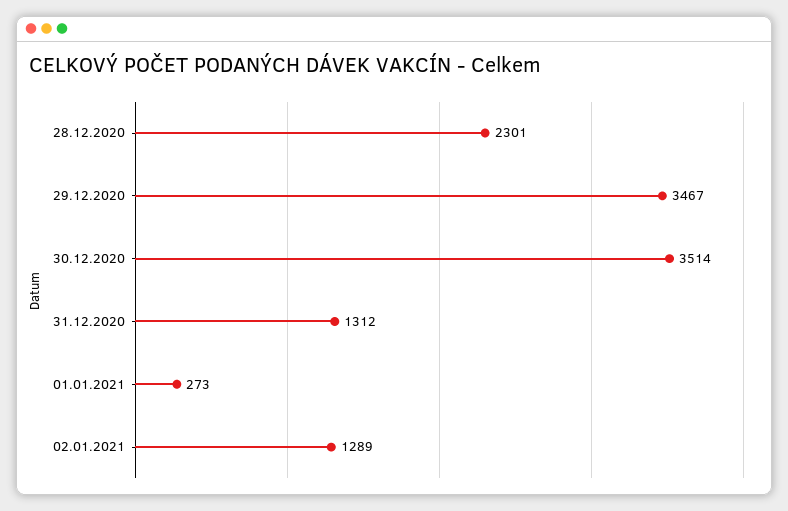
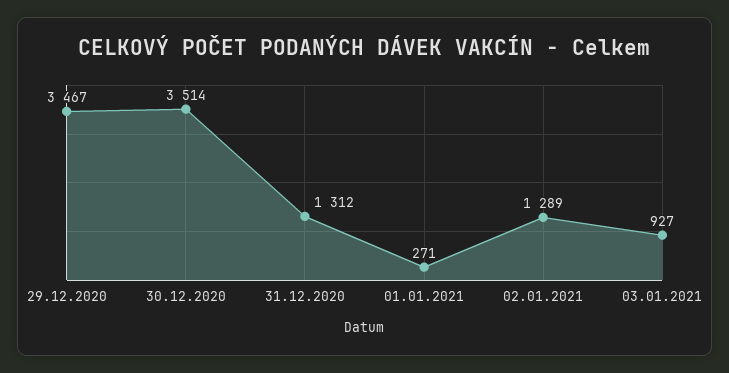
28.12.2020: 2301 -> none
01.01.2021: 273 -> 271
03.01.2021: none -> 927

